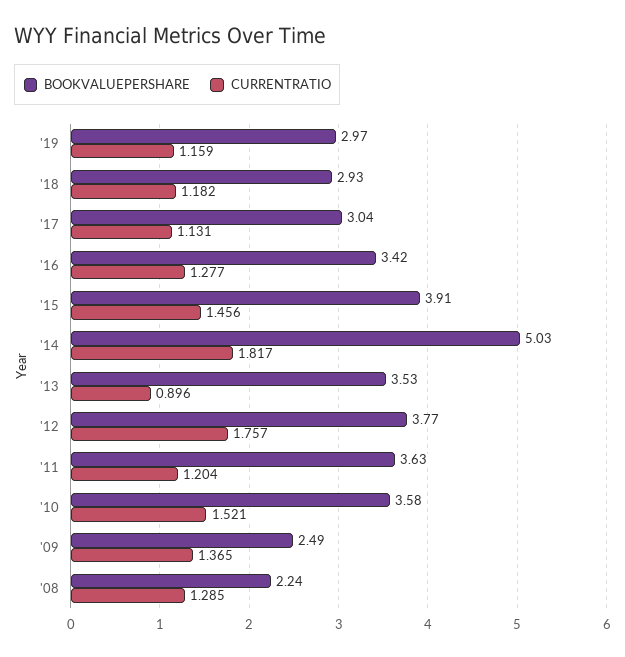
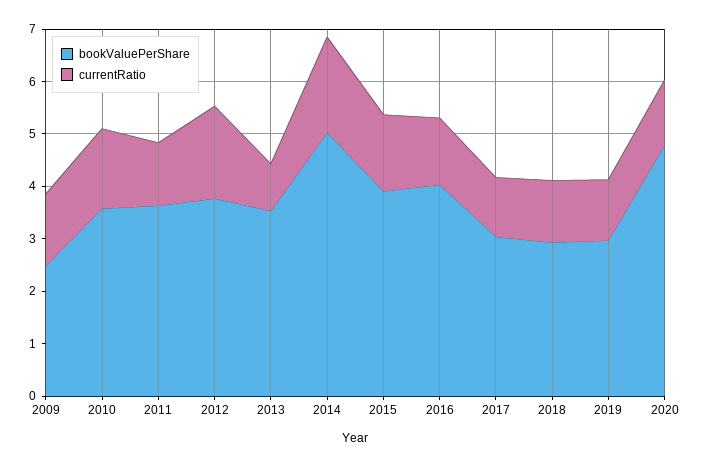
BOOKVALUEPERSHARE, '16: 3.42 -> 4
BOOKVALUEPERSHARE, '08: 2.24 -> none
CURRENTRATIO, '08: 1.285 -> none
BOOKVALUEPERSHARE, 2020: none -> 4.8
CURRENTRATIO, 2020: none -> 1.2

